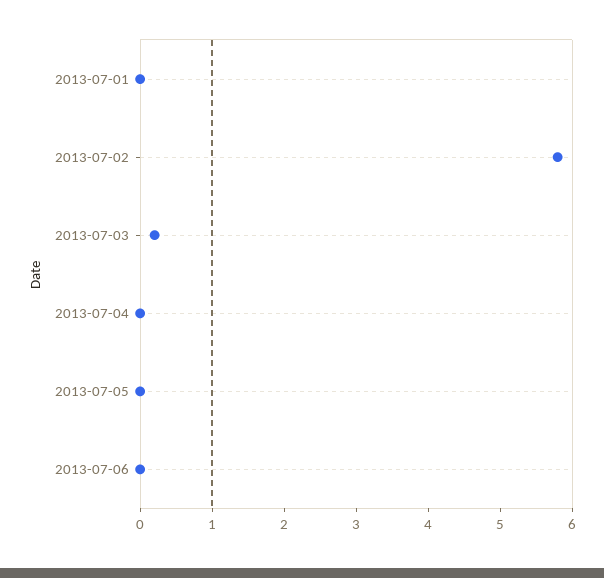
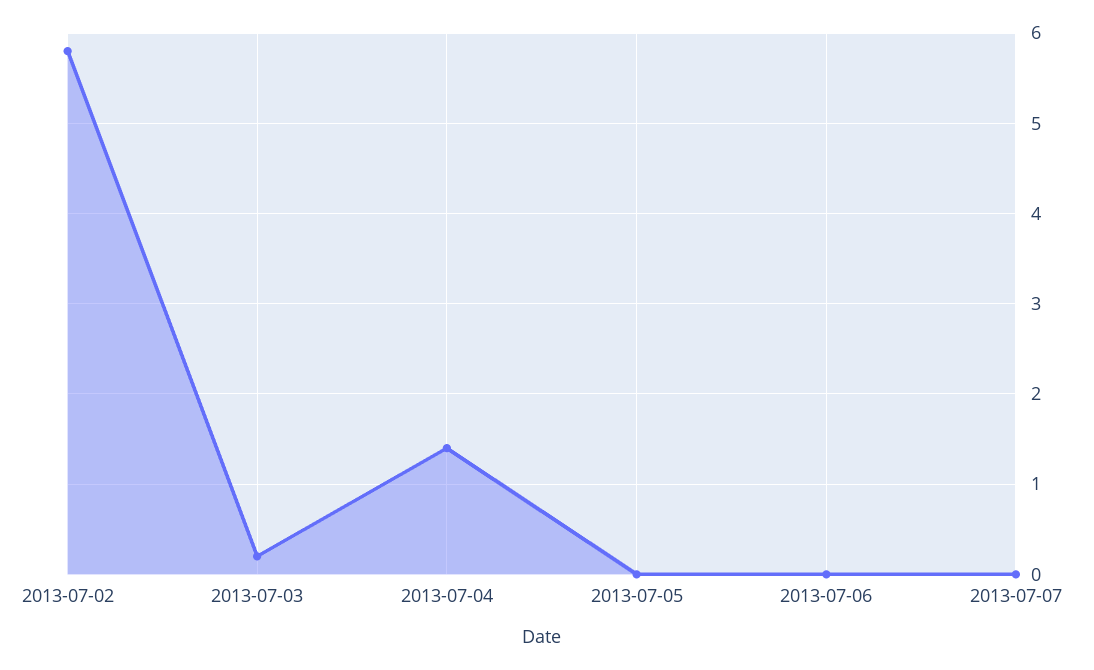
2013-07-01: 0 -> none
2013-07-04: 0 -> 1.4
2013-07-07: none -> 0

